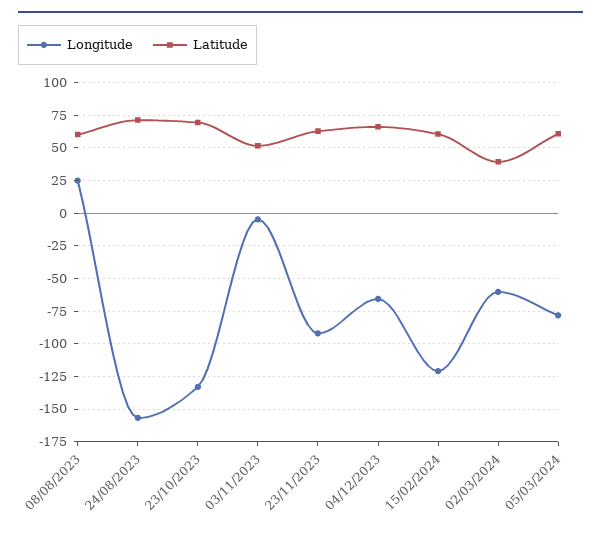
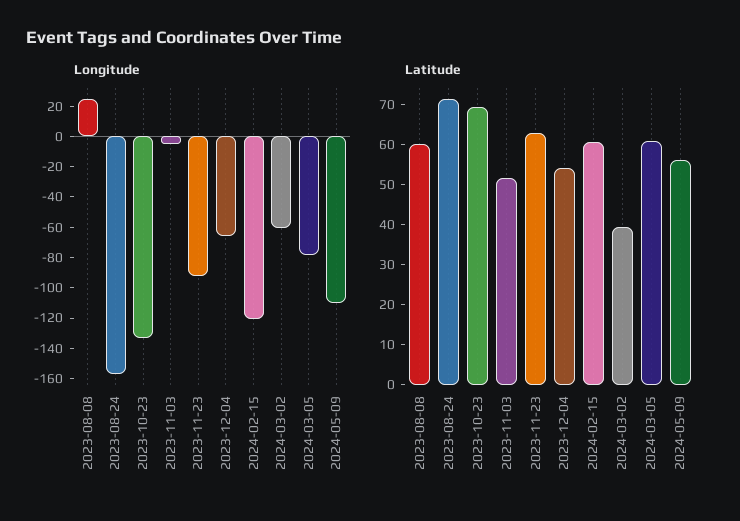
Latitude, 04/12/2023: 65 -> 54
Longitude, 2024-05-09: none -> -110
Latitude, 2024-05-09: none -> 56

